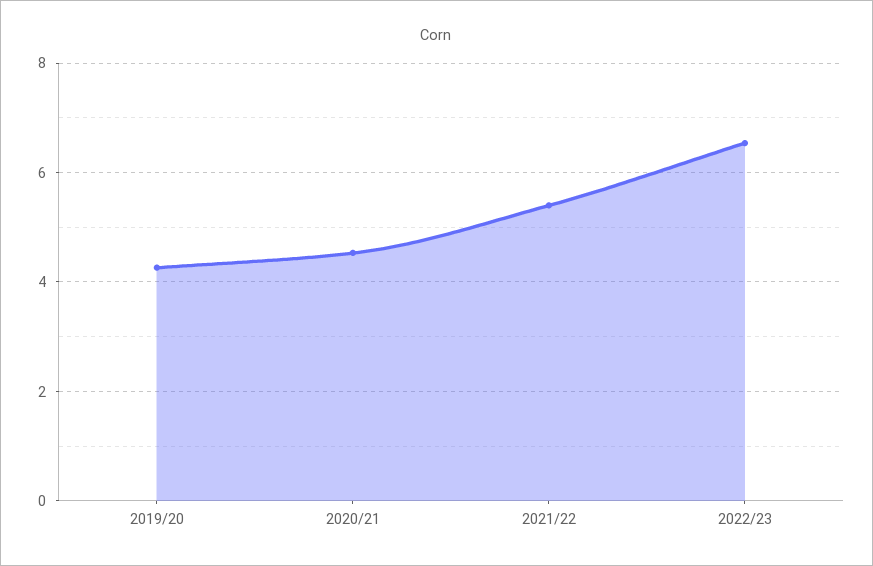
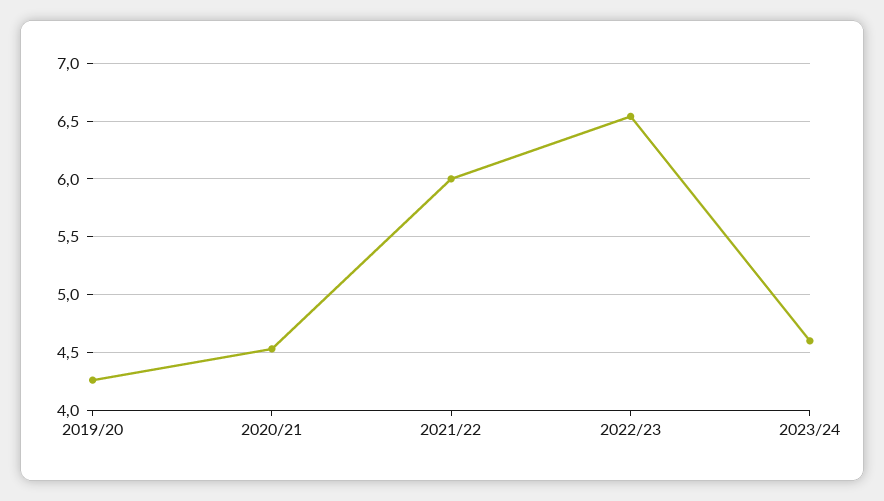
2021/22: 5.4 -> 6
2023/24: none -> 4.6

